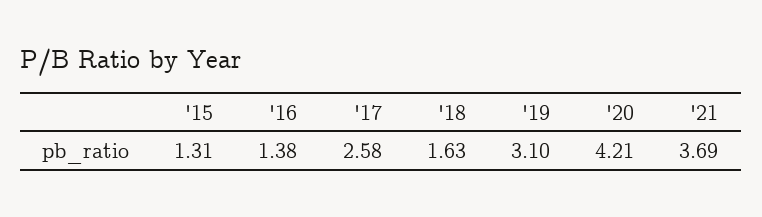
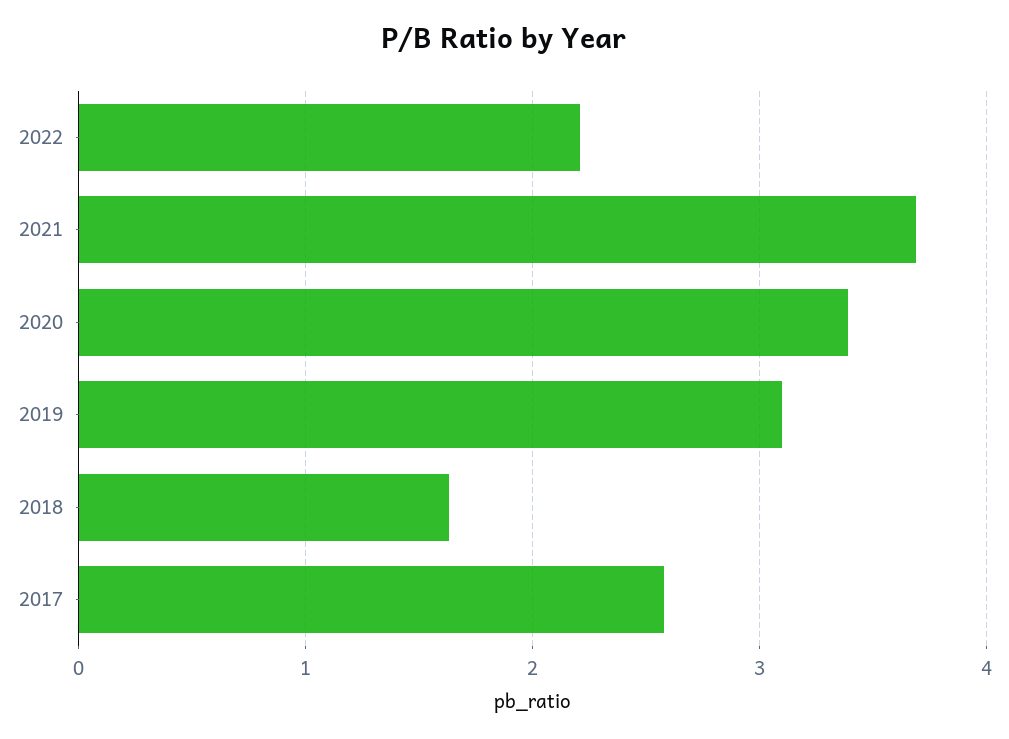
'15: 1.31 -> none
'16: 1.38 -> none
'20: 4.21 -> 3.4
2022: none -> 2.2

